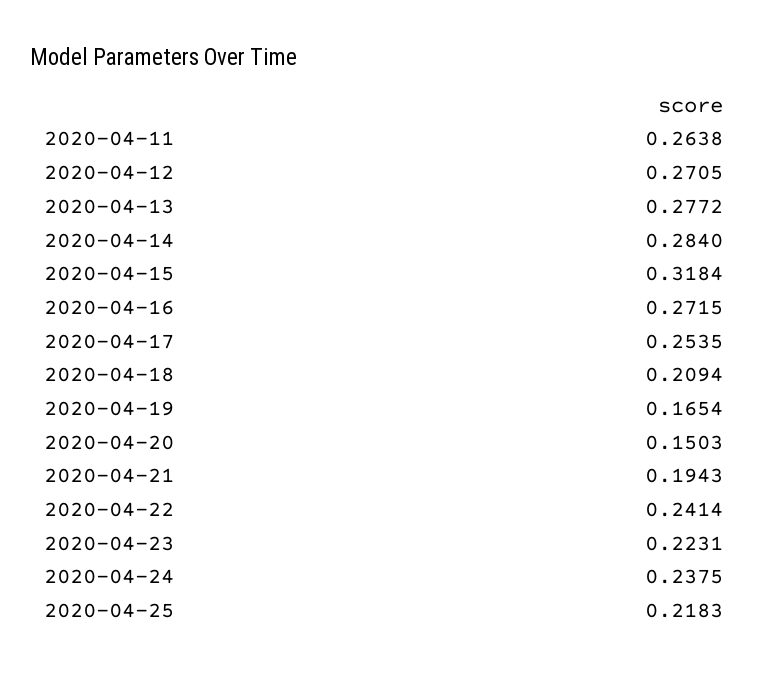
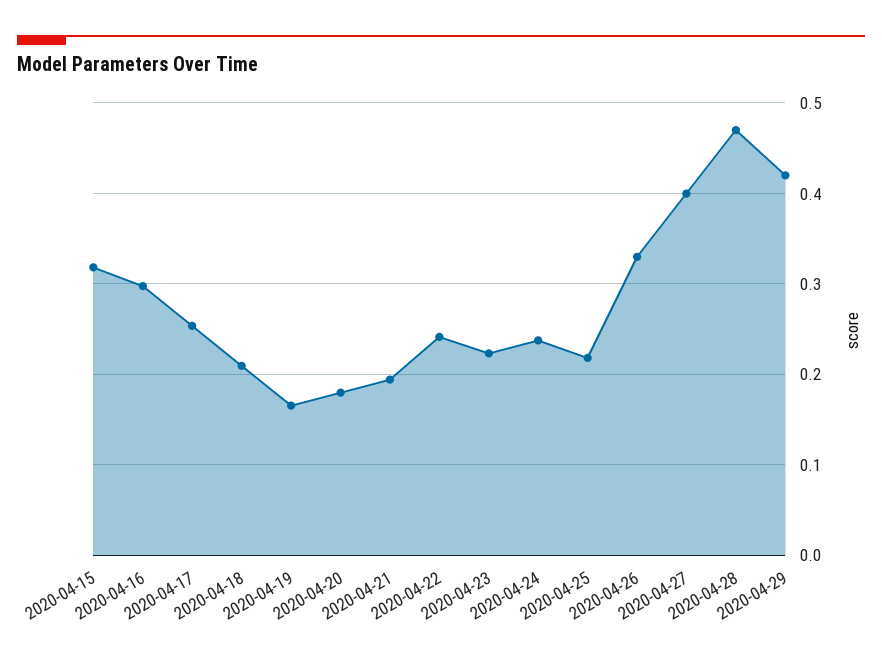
2020-04-11: 0.2638 -> none
2020-04-12: 0.2705 -> none
2020-04-13: 0.2772 -> none
2020-04-14: 0.284 -> none
2020-04-16: 0.2715 -> 0.3
2020-04-20: 0.1503 -> 0.18
2020-04-26: none -> 0.33
2020-04-27: none -> 0.4
2020-04-28: none -> 0.47
2020-04-29: none -> 0.42

